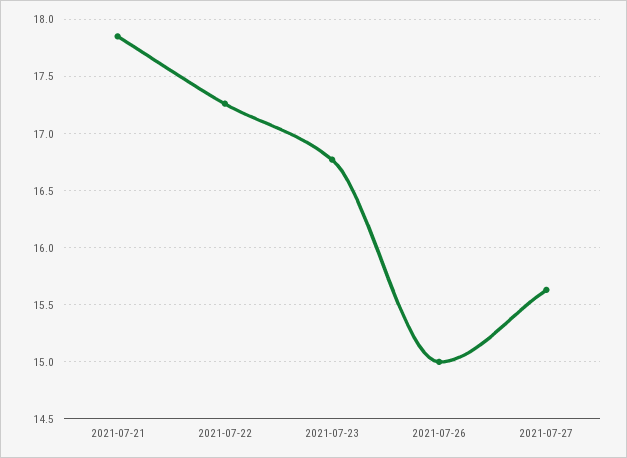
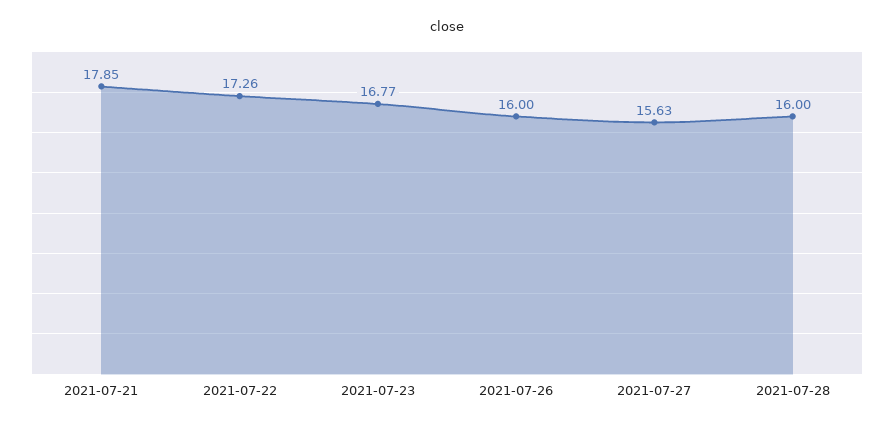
2021-07-26: 15 -> 16
2021-07-28: none -> 16

